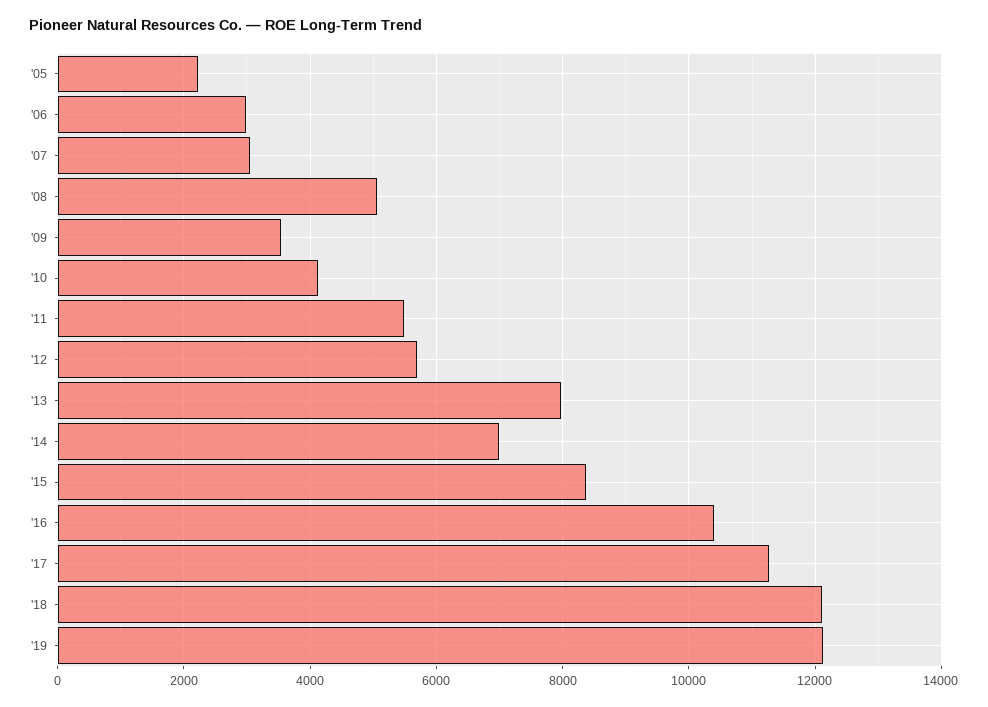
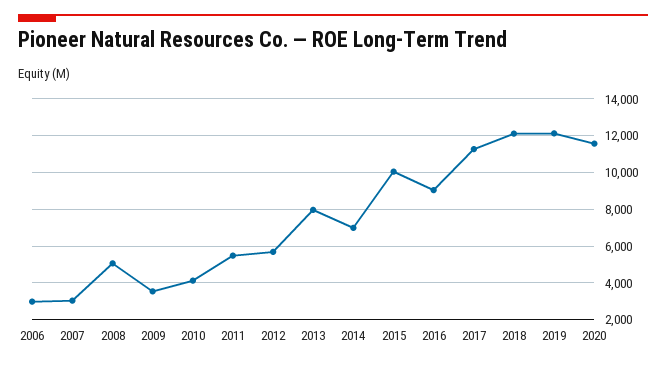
'05: 2200 -> none
'15: 8400 -> 10000
'16: 10400 -> 9000
2020: none -> 11500

